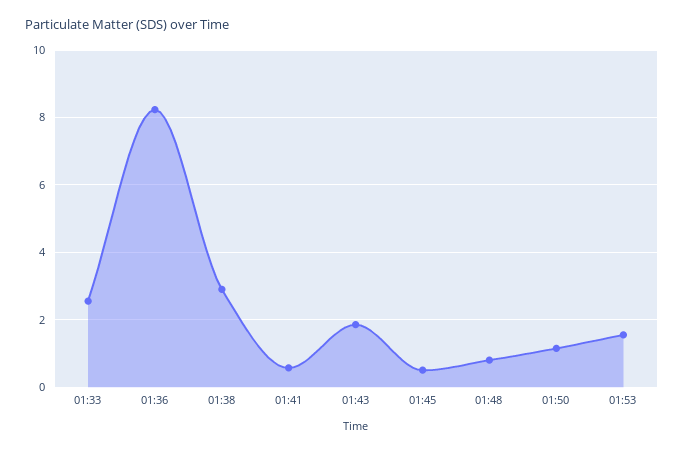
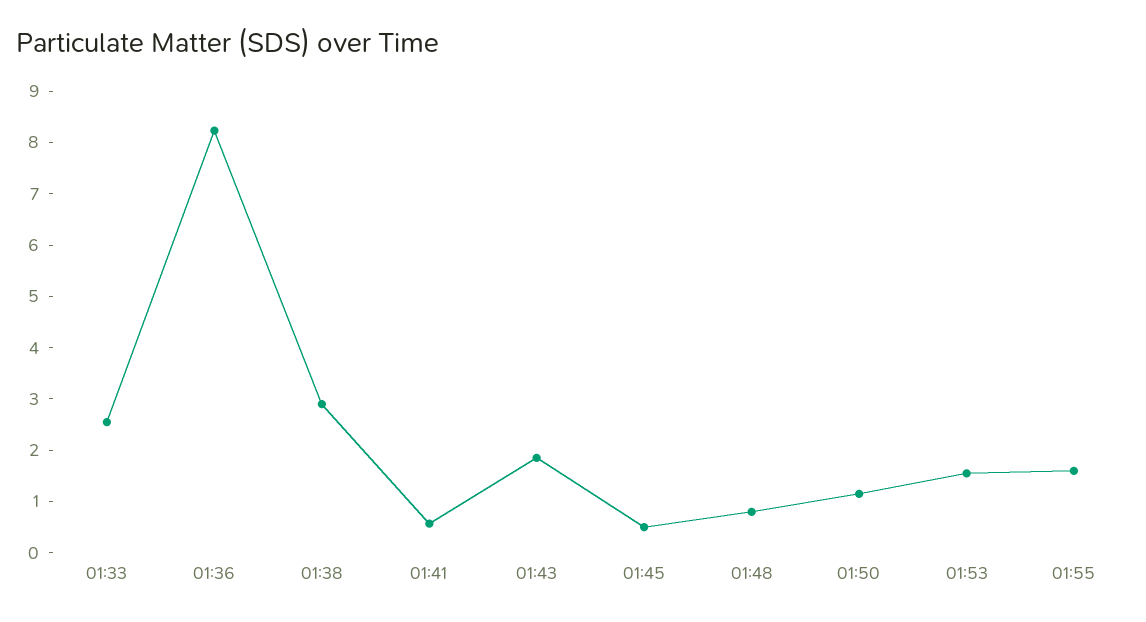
01:55: none -> 1.6

